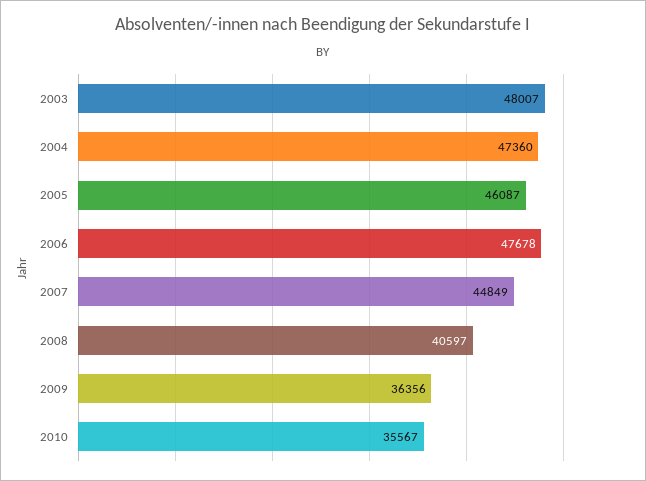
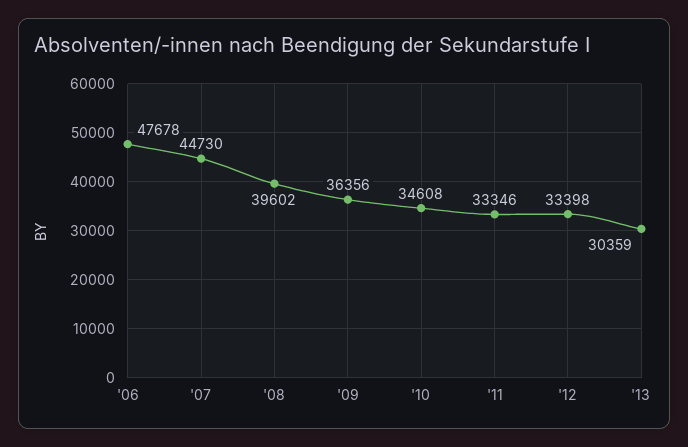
2003: 48007 -> none
2004: 47360 -> none
2005: 46087 -> none
2007: 44849 -> 44730
2008: 40597 -> 39602
2010: 35567 -> 34608
'11: none -> 33346
'12: none -> 33398
'13: none -> 30359

